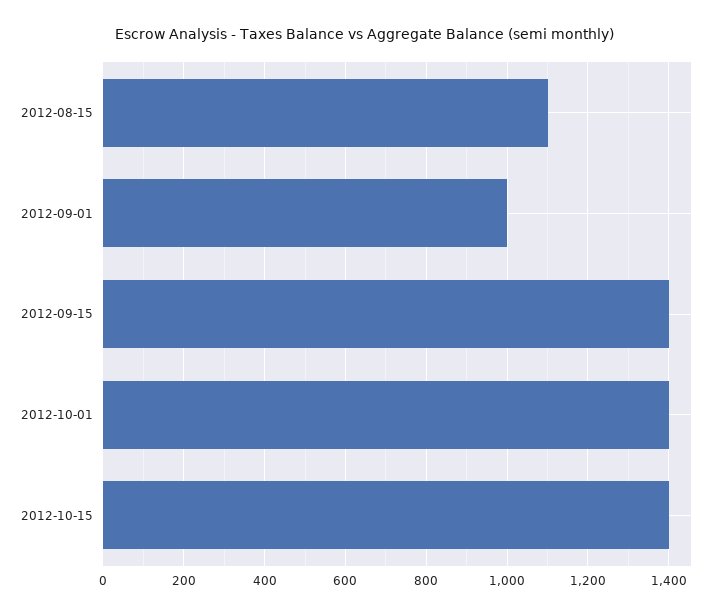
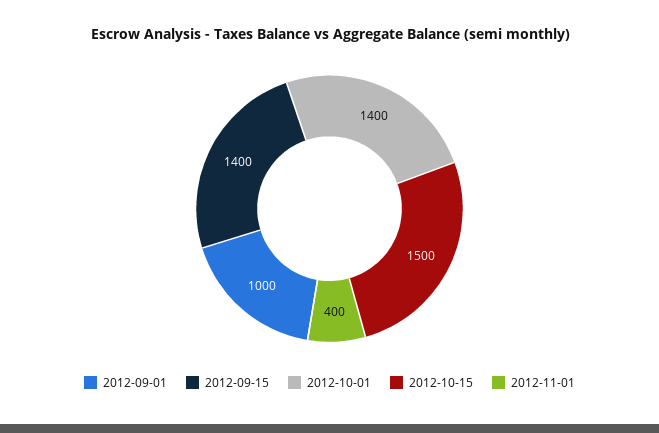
2012-08-15: 1100 -> none
2012-10-15: 1400 -> 1500
2012-11-01: none -> 400

